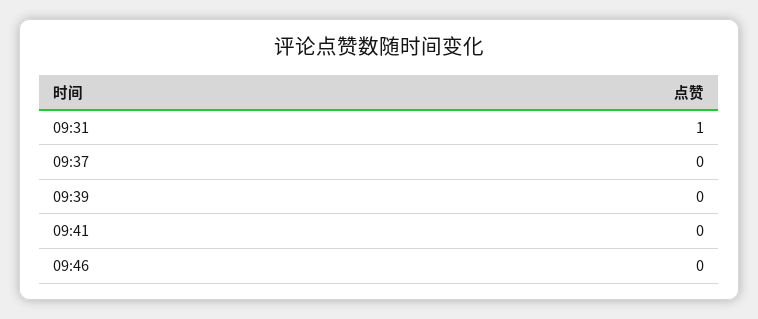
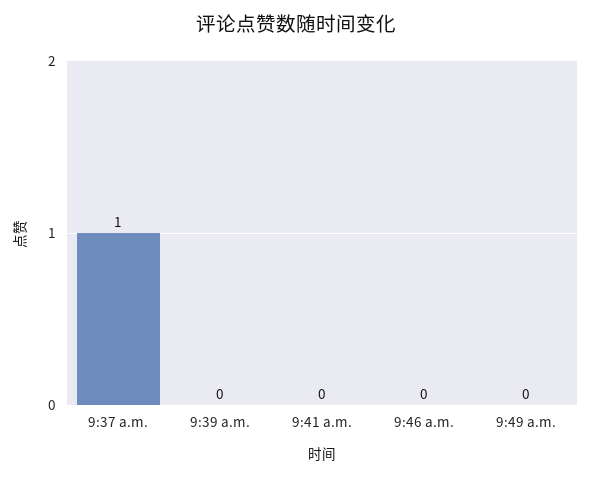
09:31: 1 -> none
09:37: 0 -> 1
9:49 a.m.: none -> 0

